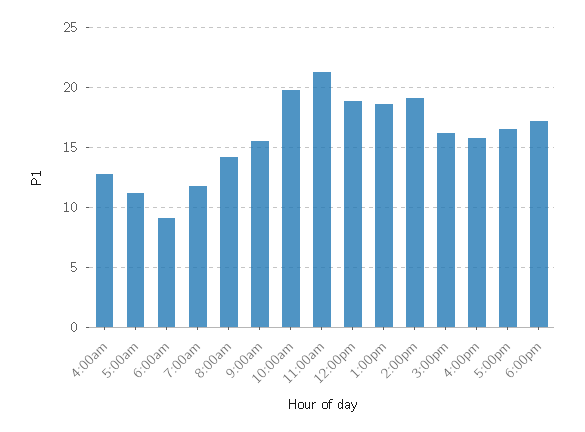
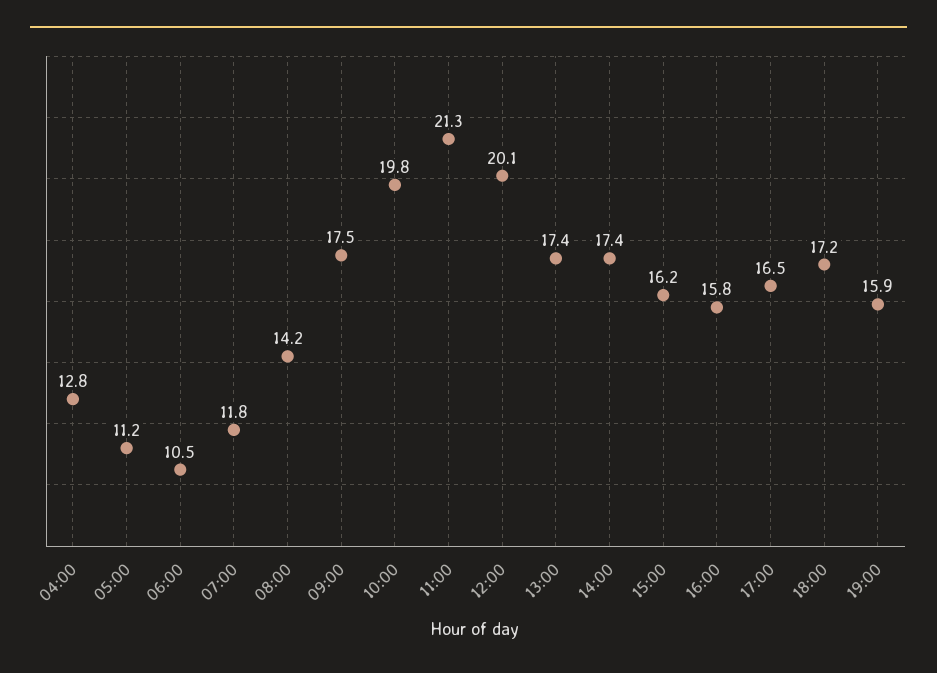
6:00am: 9 -> 10.5
9:00am: 15.5 -> 17.5
12:00pm: 19 -> 20.1
1:00pm: 18.5 -> 17.4
2:00pm: 19 -> 17.4
19:00: none -> 15.9

